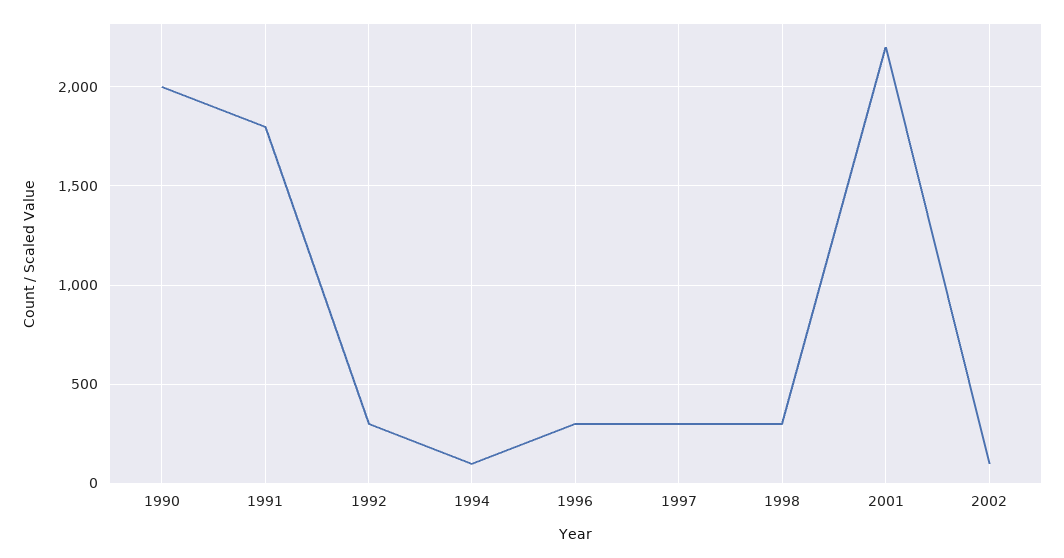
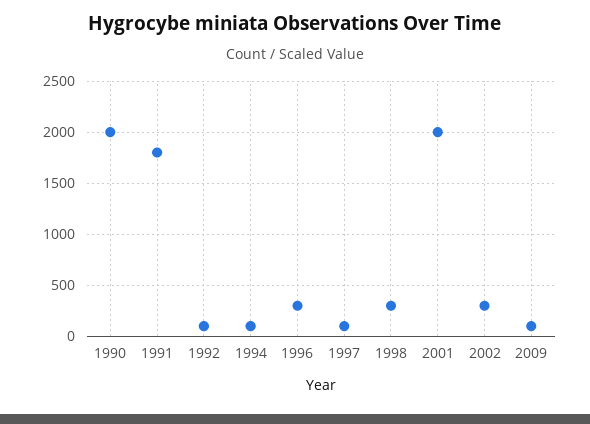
1992: 300 -> 100
1997: 300 -> 100
2001: 2200 -> 2000
2002: 100 -> 300
2009: none -> 100

